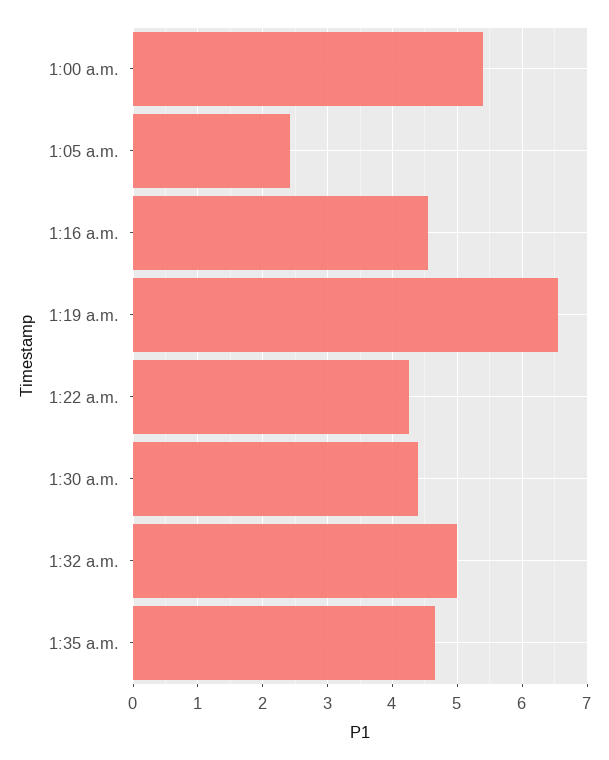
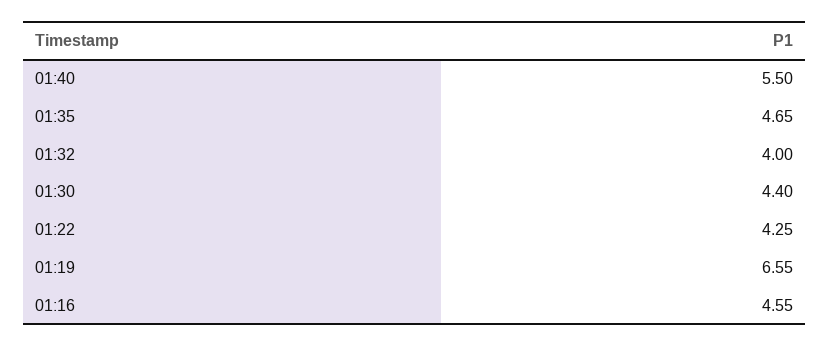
1:00 a.m.: 5.4 -> none
1:05 a.m.: 2.4 -> none
1:32 a.m.: 5 -> 4
01:40: none -> 5.5

